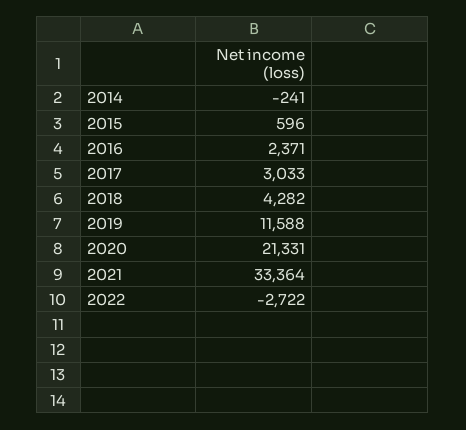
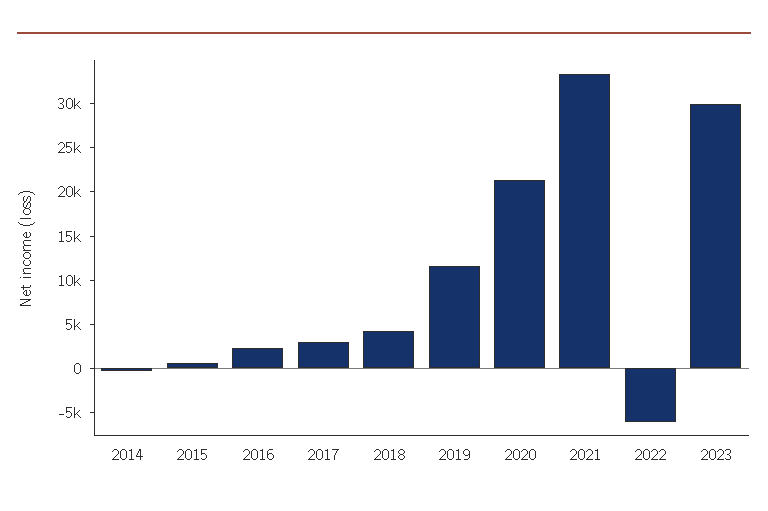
2022: -2722 -> -6000
2023: none -> 30000

